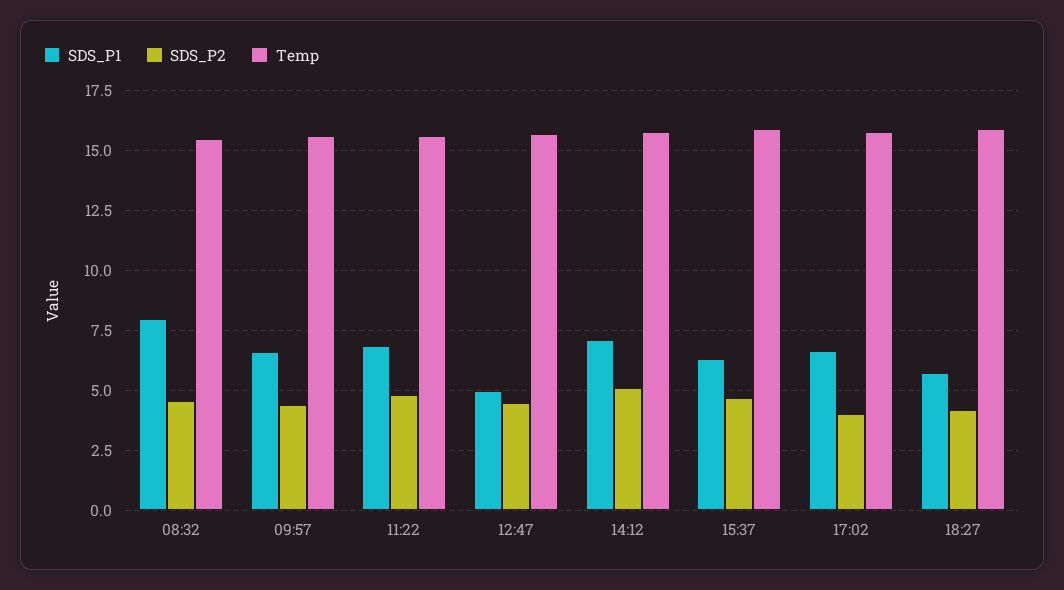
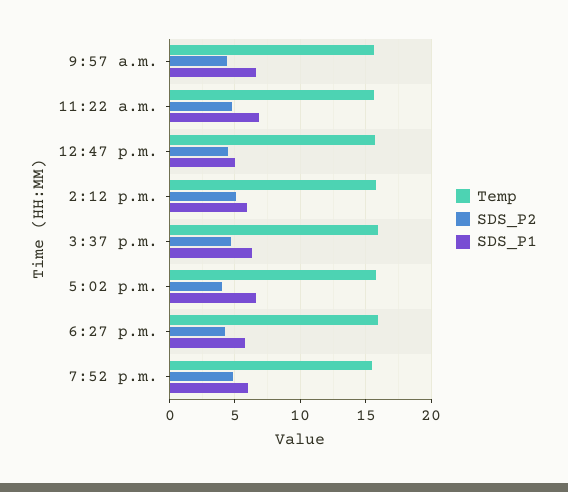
SDS_P1, 08:32: 8 -> none
SDS_P2, 08:32: 4.5 -> none
Temp, 08:32: 15.5 -> none
SDS_P1, 14:12: 7 -> 6
Temp, 7:52 p.m.: none -> 15.5
SDS_P2, 7:52 p.m.: none -> 5
SDS_P1, 7:52 p.m.: none -> 6

